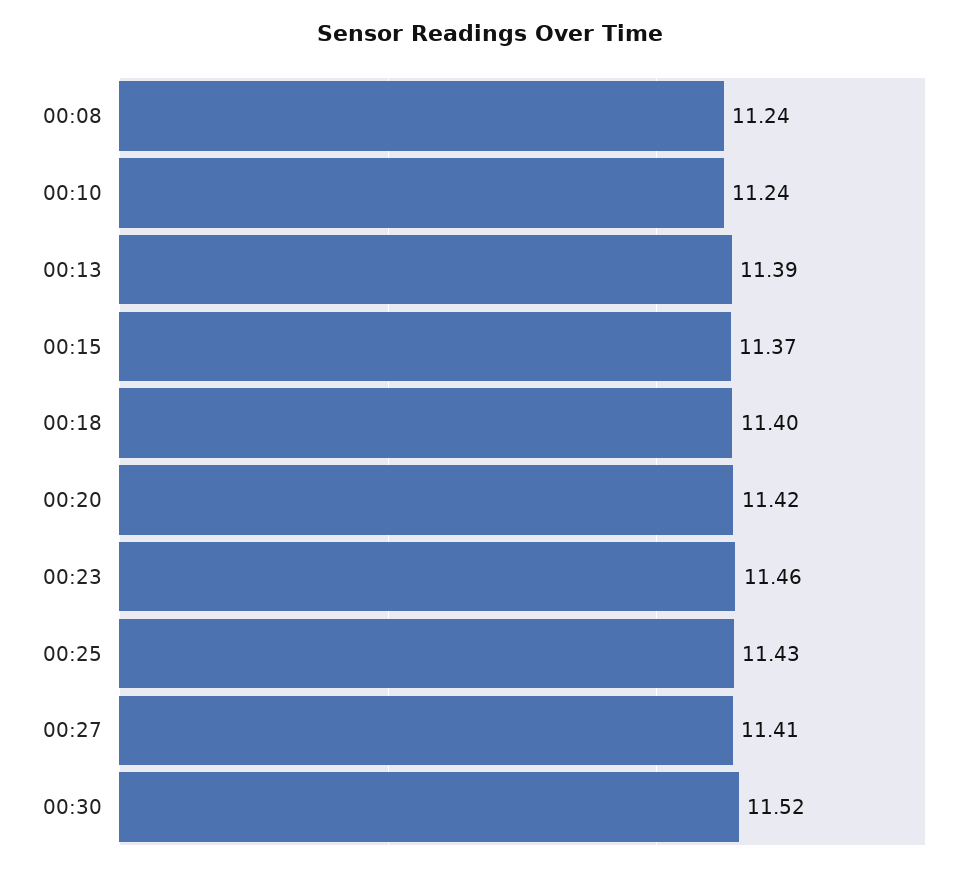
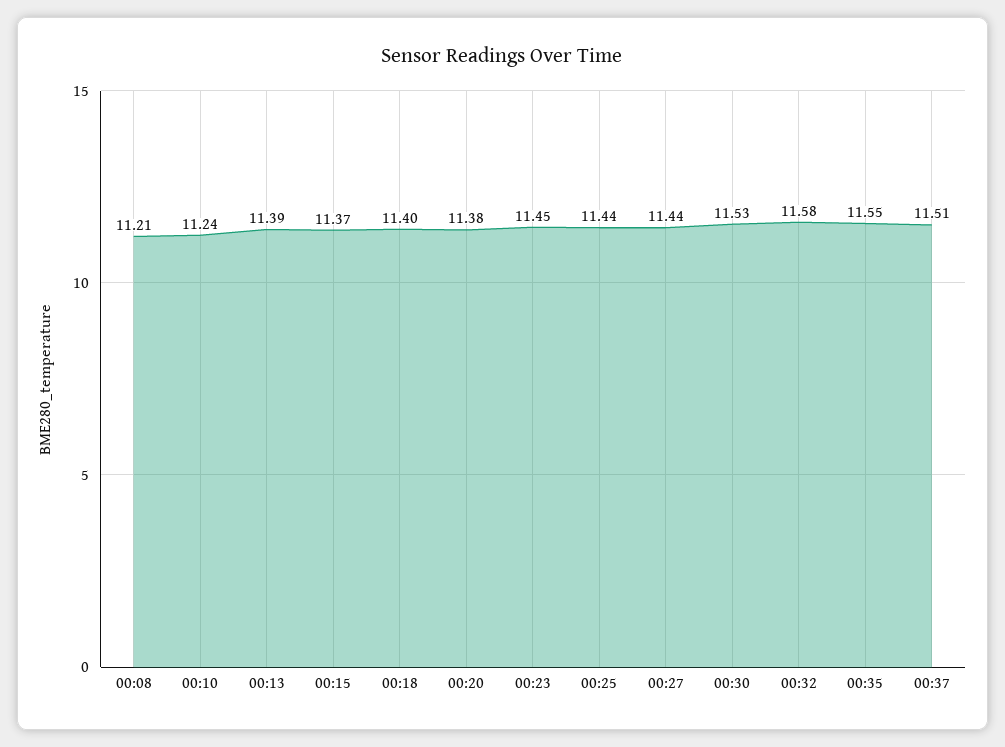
00:08: 11.24 -> 11.21
00:20: 11.42 -> 11.38
00:23: 11.46 -> 11.45
00:25: 11.43 -> 11.44
00:27: 11.41 -> 11.44
00:30: 11.52 -> 11.53
00:32: none -> 11.58
00:35: none -> 11.55
00:37: none -> 11.51

